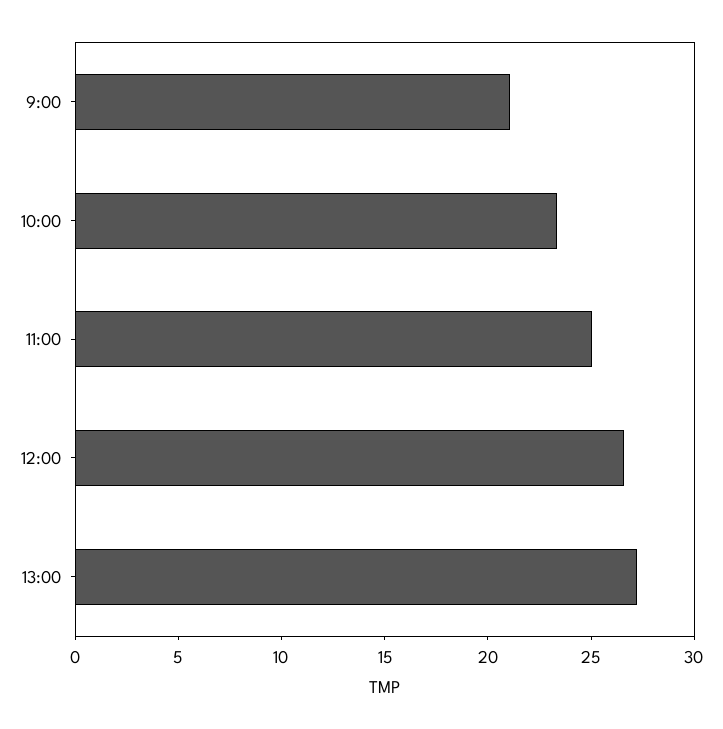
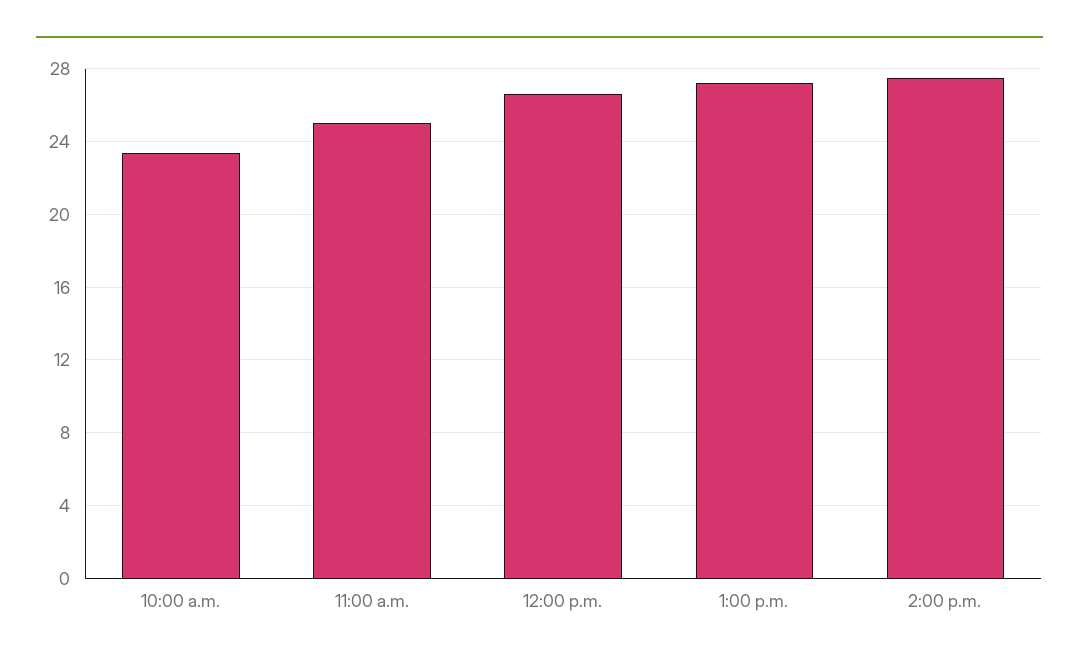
9:00: 21 -> none
2:00 p.m.: none -> 27.5

